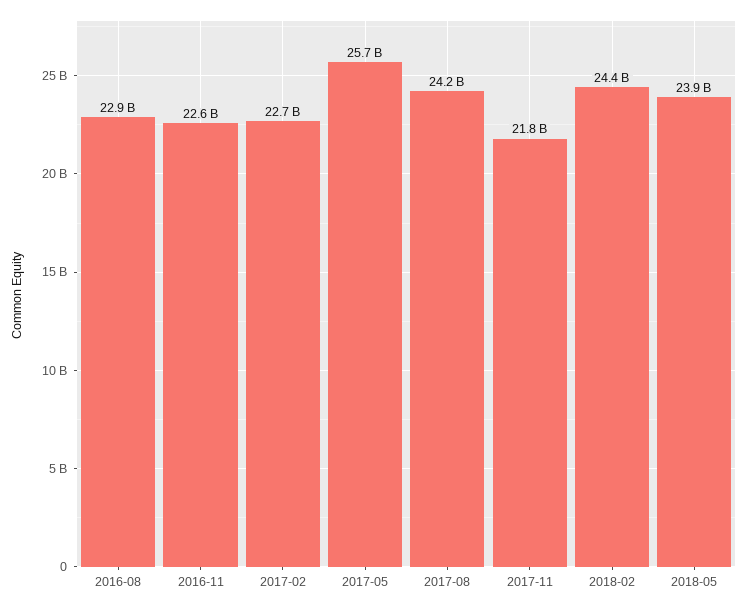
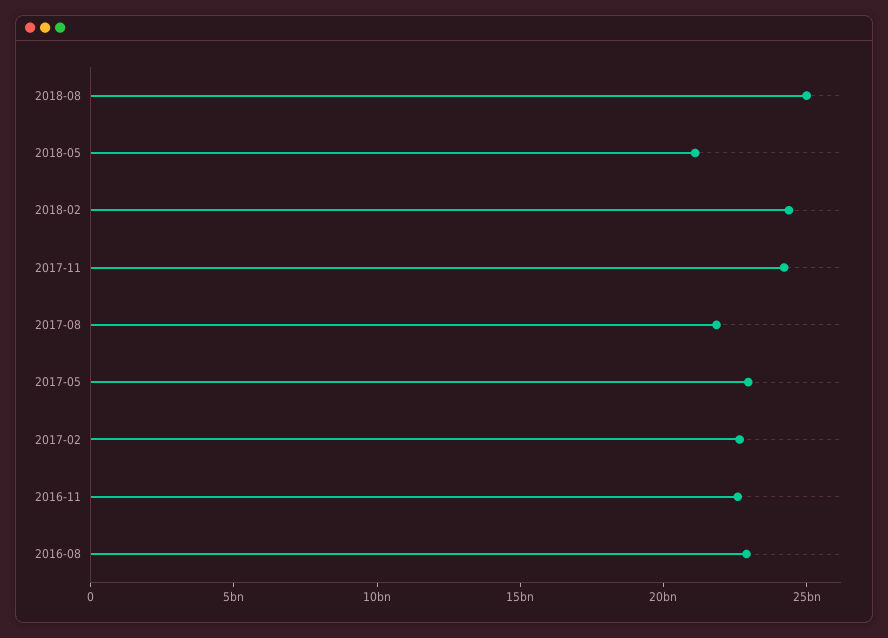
2017-05: 25700000000 -> 23000000000
2017-08: 24200000000 -> 22000000000
2017-11: 21800000000 -> 24000000000
2018-05: 23900000000 -> 21000000000
2018-08: none -> 25000000000

